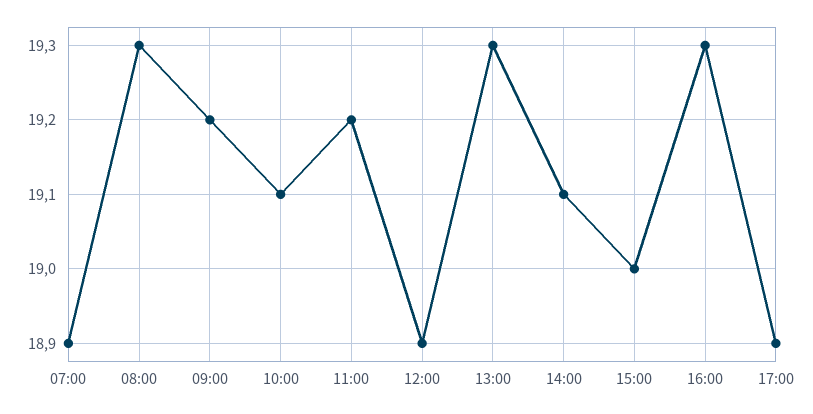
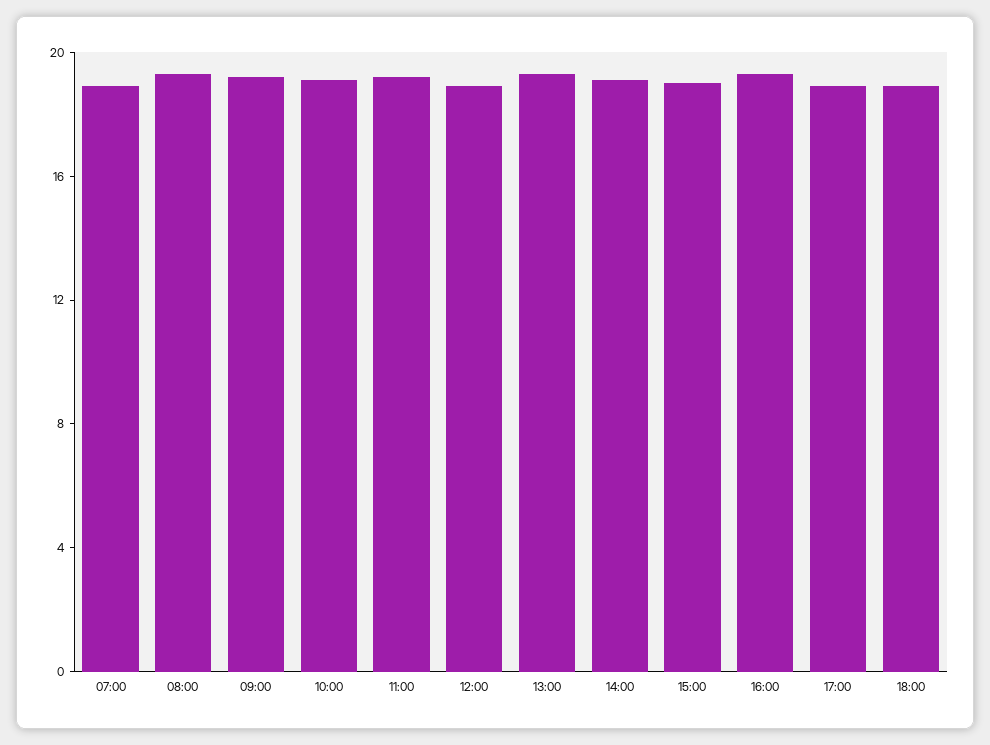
18:00: none -> 19

